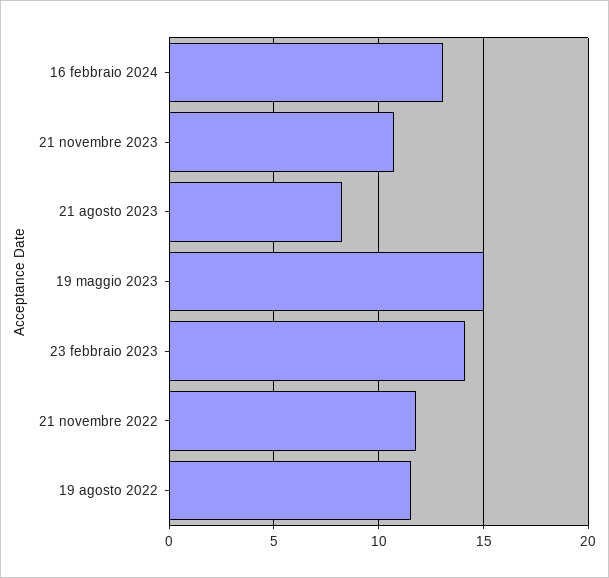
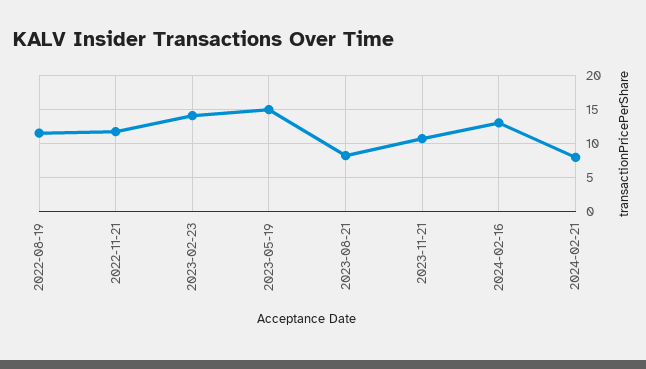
2024-02-21: none -> 8

